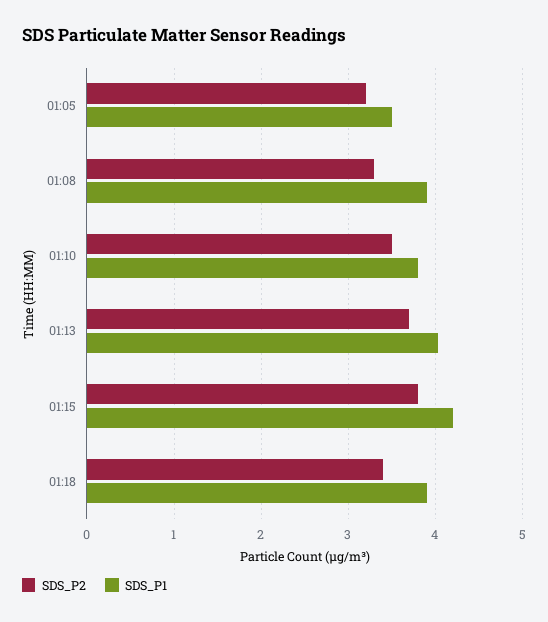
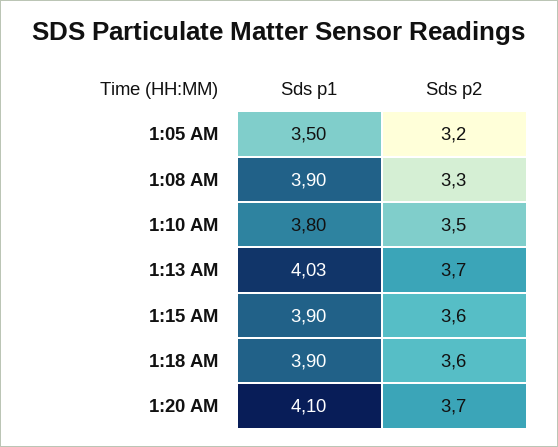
SDS_P2, 01:15: 3.8 -> 3.6
SDS_P1, 01:15: 4.2 -> 3.9
SDS_P2, 01:18: 3.4 -> 3.6
SDS_P1, 1:20 AM: none -> 4.1
SDS_P2, 1:20 AM: none -> 3.7

